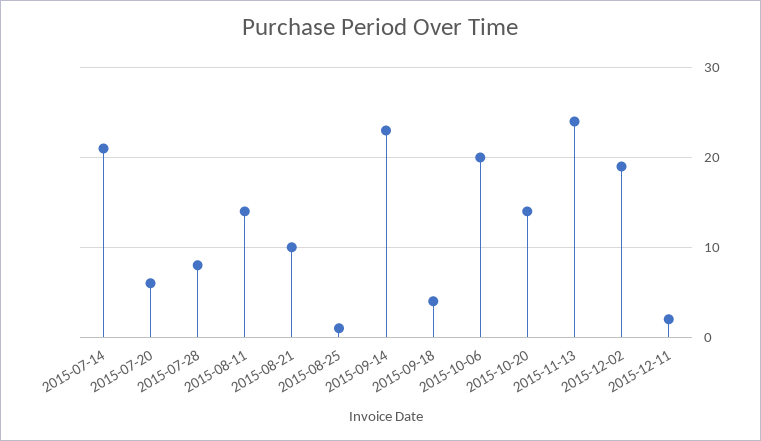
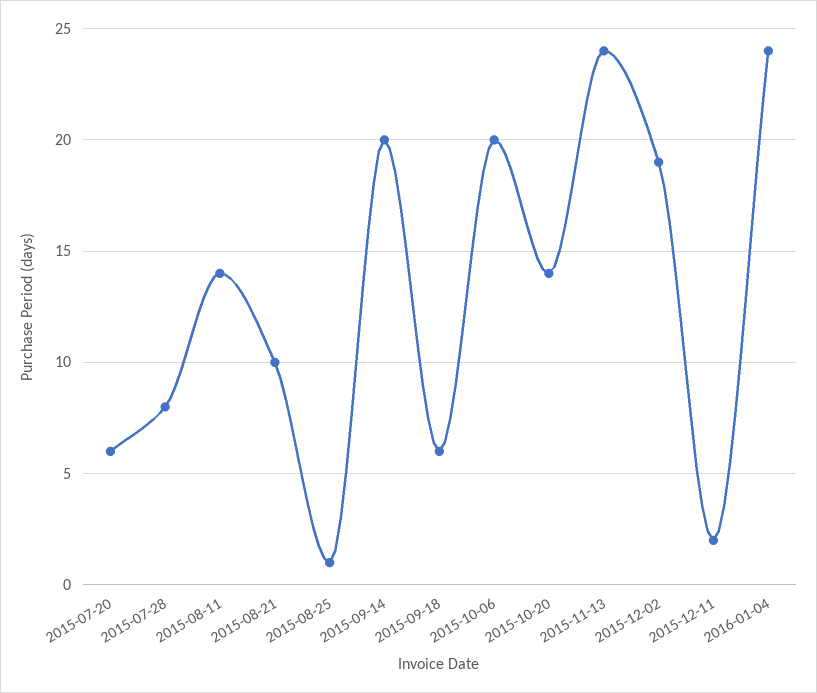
2015-07-14: 21 -> none
2015-09-14: 23 -> 20
2015-09-18: 4 -> 6
2016-01-04: none -> 24

